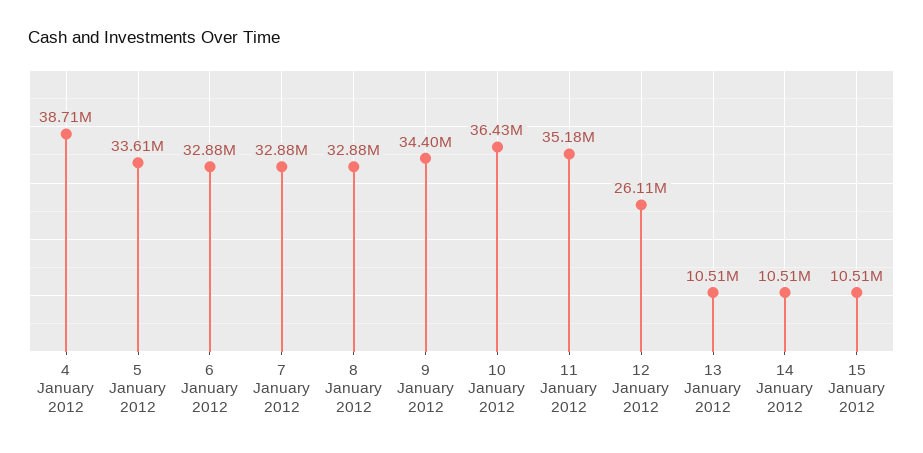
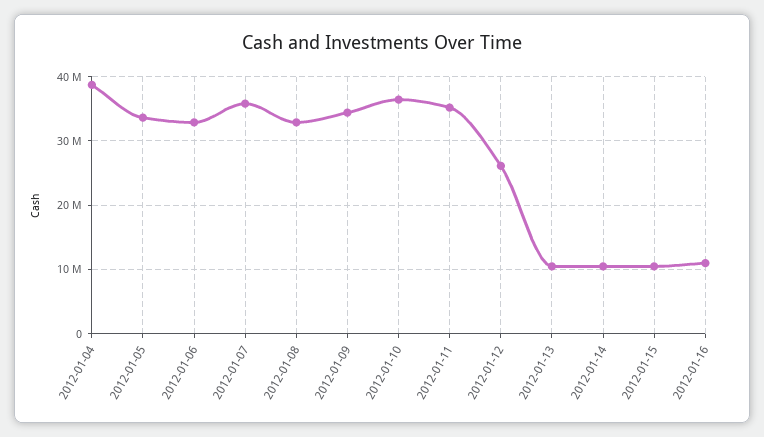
7 January 2012: 32880000 -> 36000000
2012-01-16: none -> 11000000

